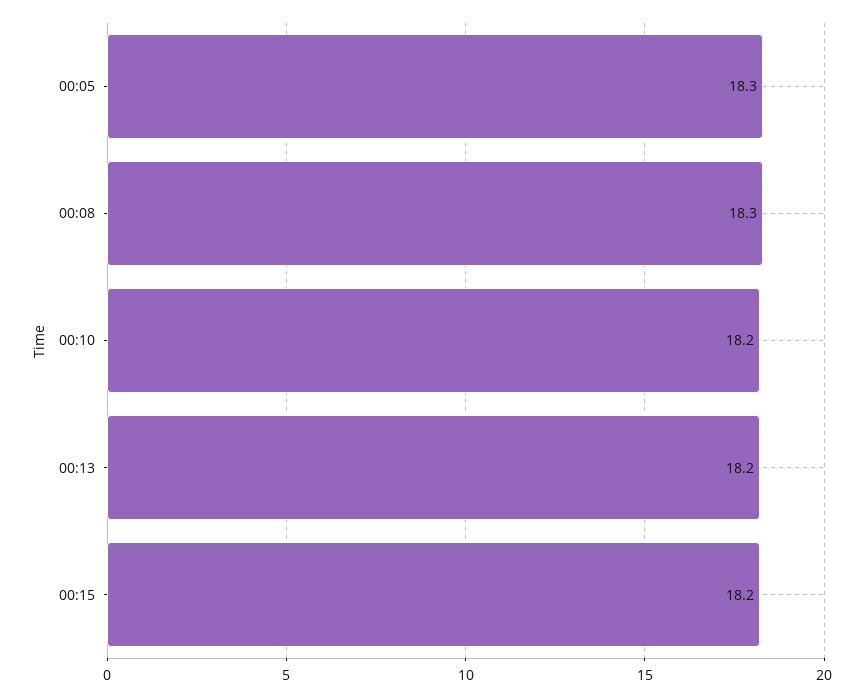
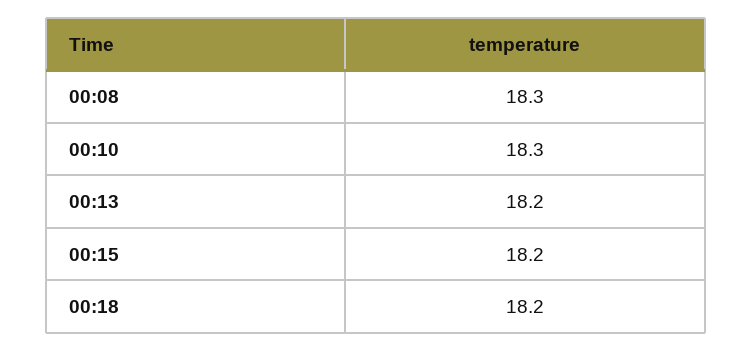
00:05: 18.3 -> none
00:10: 18.2 -> 18.3
00:18: none -> 18.2

